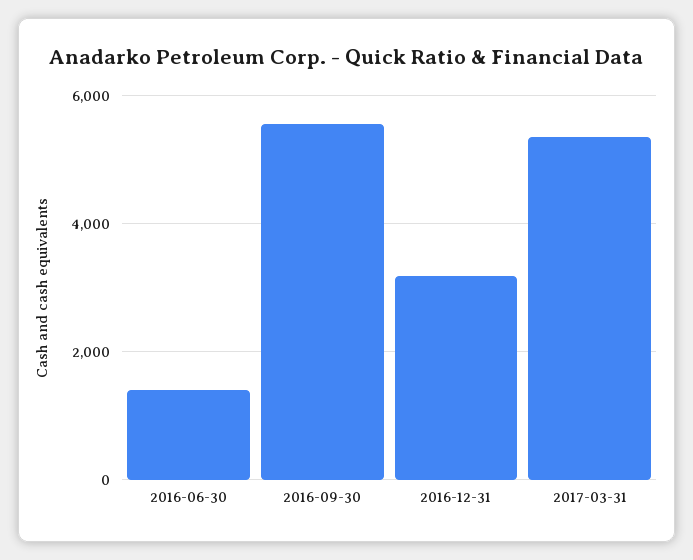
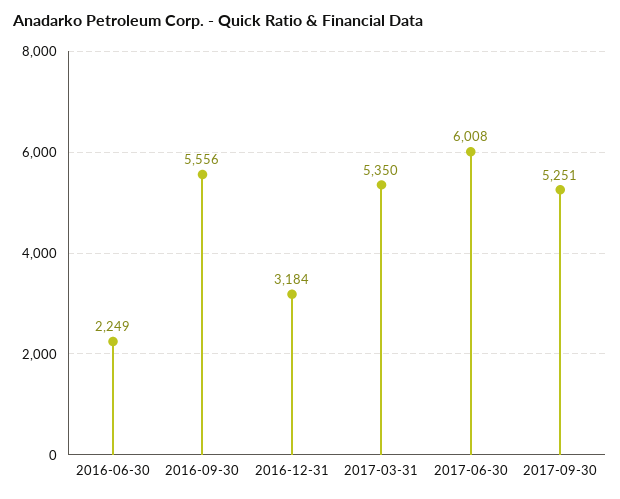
2016-06-30: 1400 -> 2249
2017-06-30: none -> 6008
2017-09-30: none -> 5251

